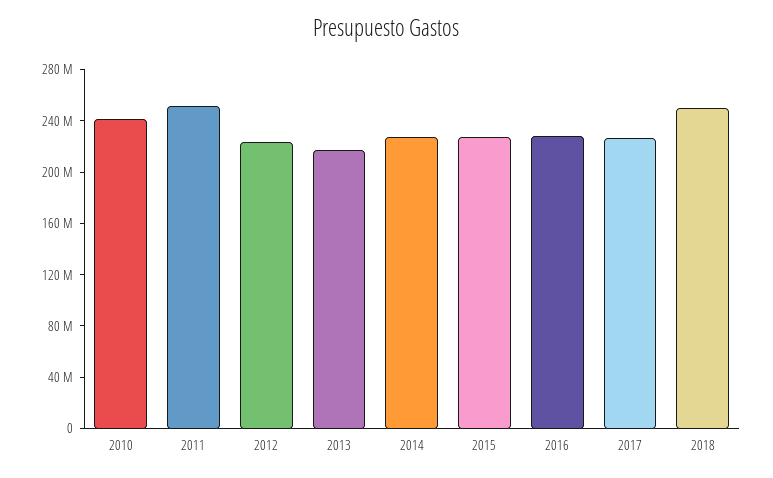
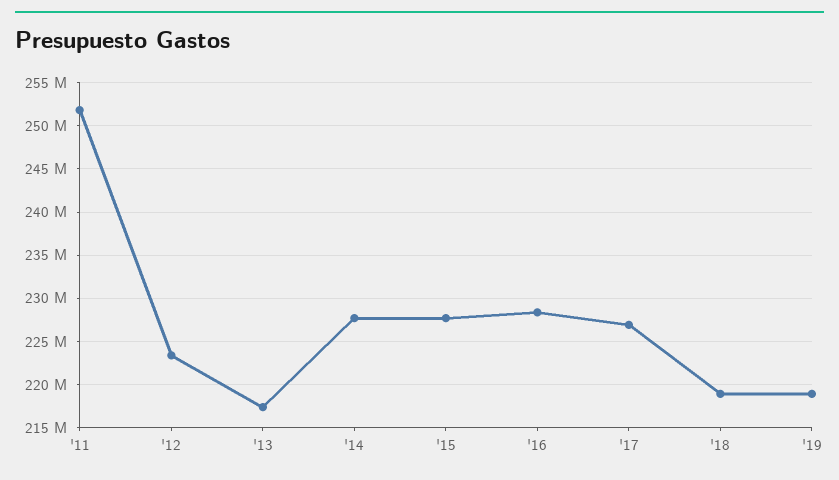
2010: 240000000 -> none
2018: 250000000 -> 219000000
'19: none -> 219000000

